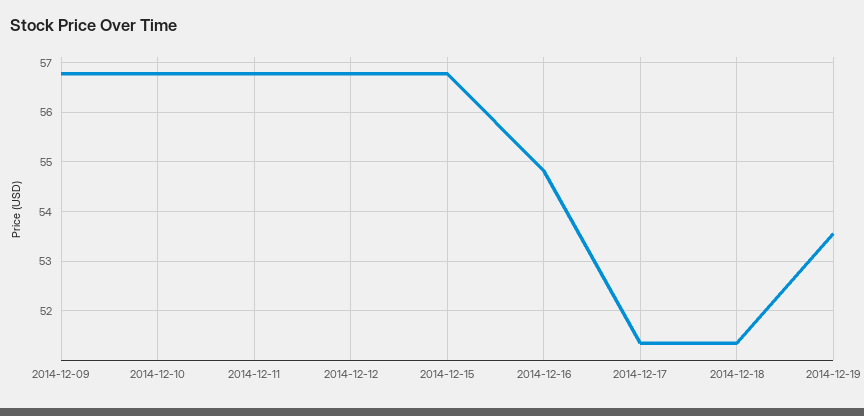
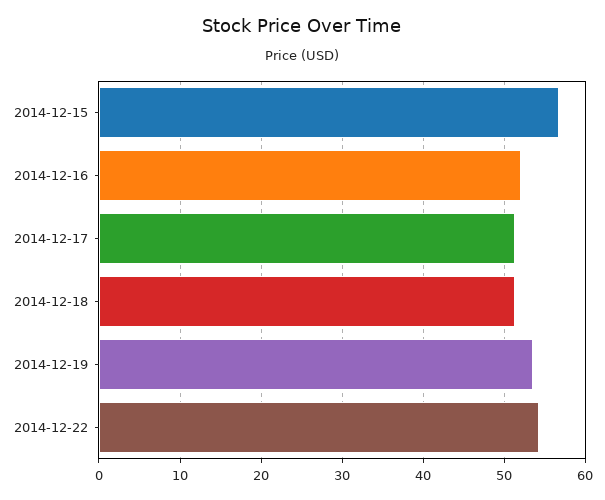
2014-12-09: 56.8 -> none
2014-12-10: 56.8 -> none
2014-12-11: 56.8 -> none
2014-12-12: 56.8 -> none
2014-12-16: 54.8 -> 52
2014-12-22: none -> 54

